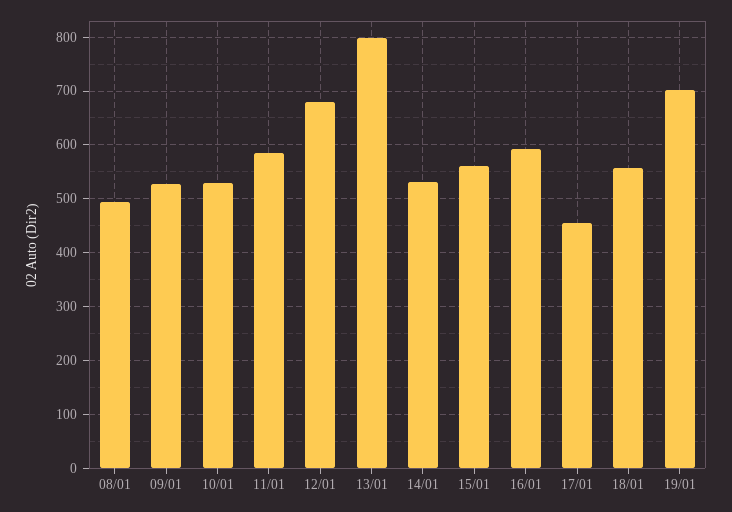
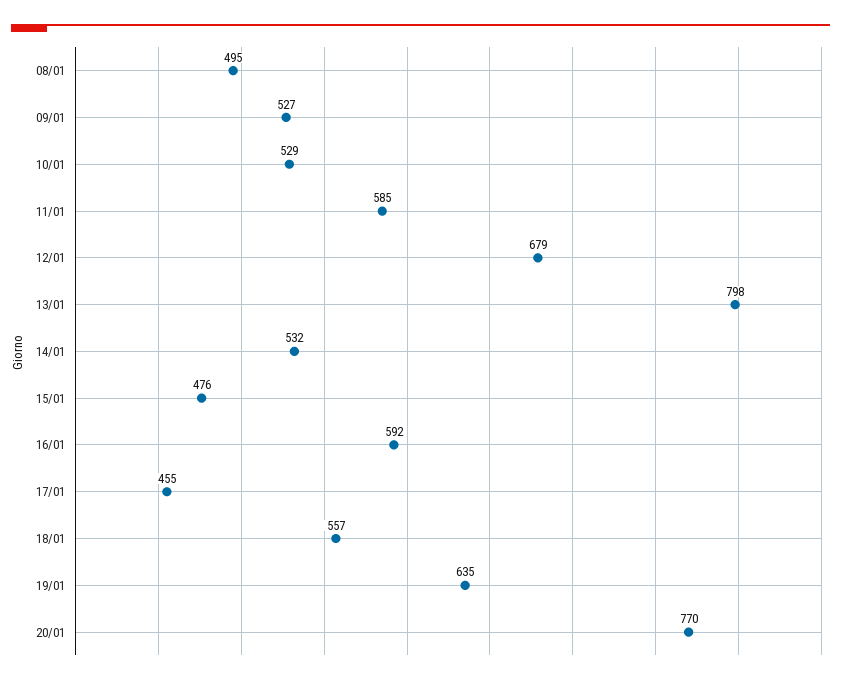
15/01: 560 -> 476
19/01: 700 -> 635
20/01: none -> 770

